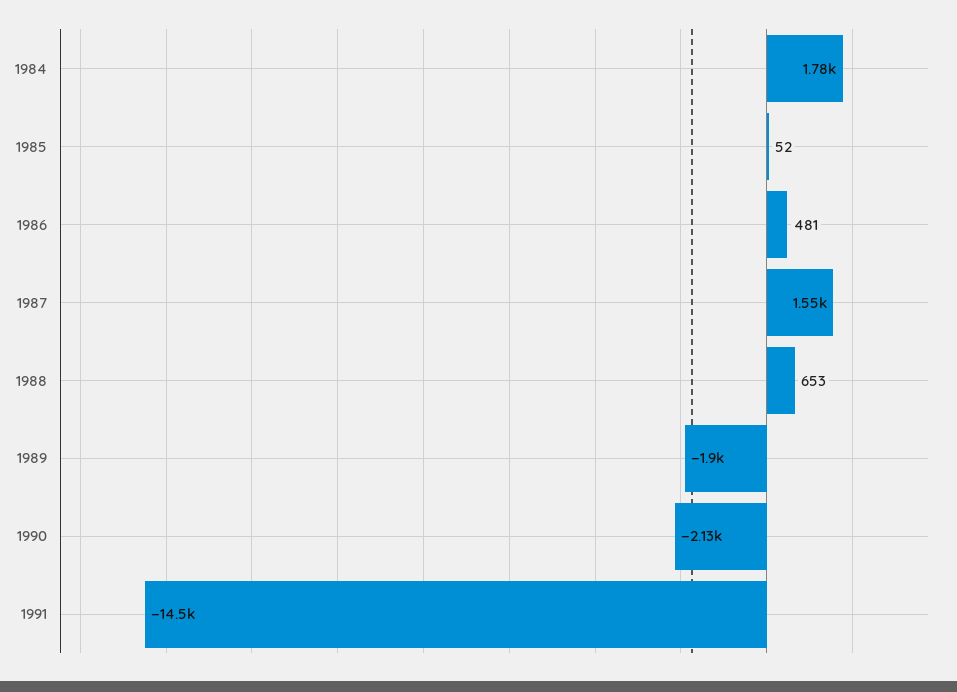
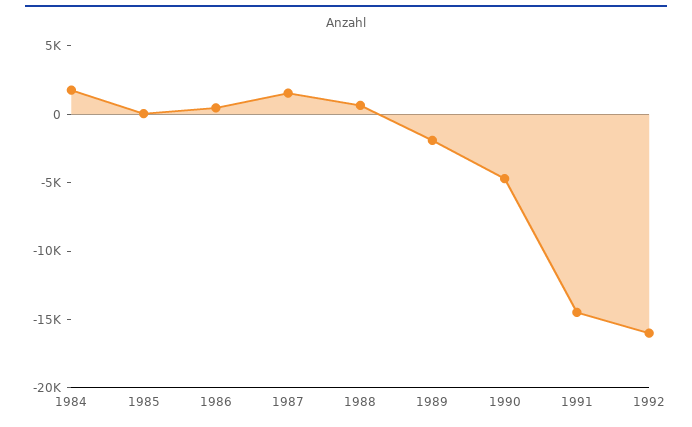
1990: -2130 -> -5000
1992: none -> -16000

